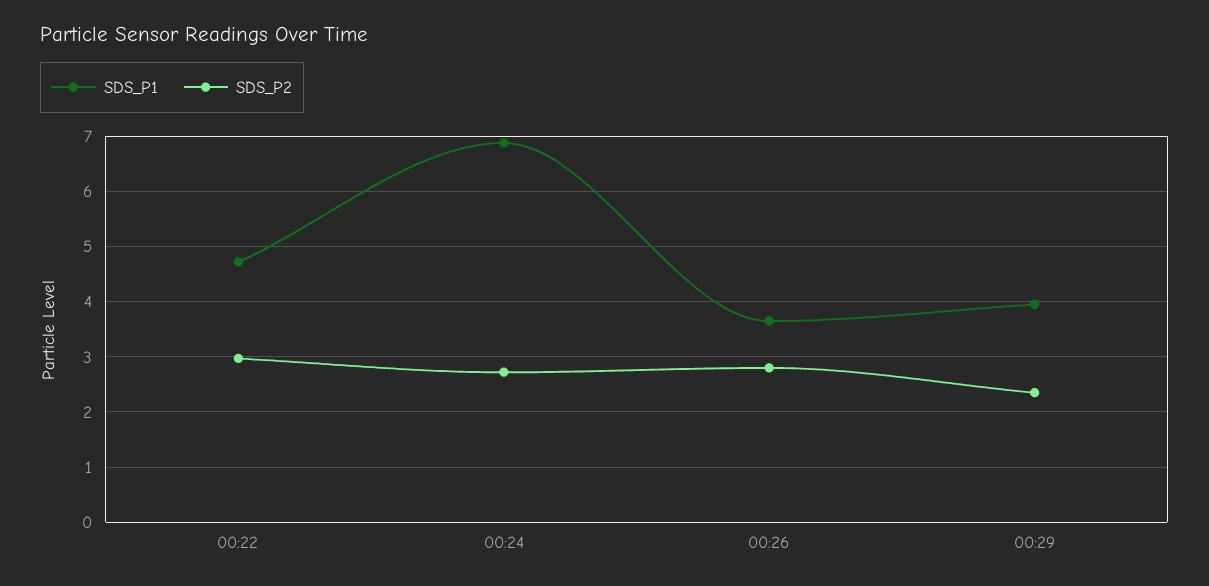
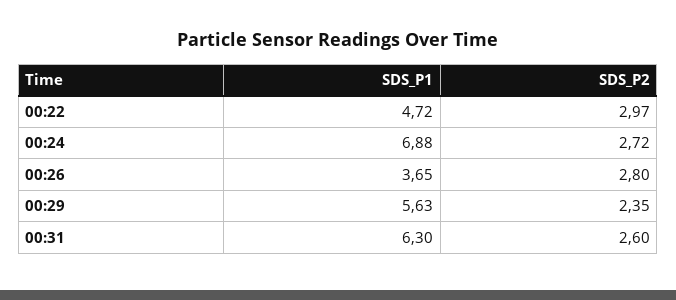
SDS_P1, 00:29: 4 -> 5.63
SDS_P1, 00:31: none -> 6.3
SDS_P2, 00:31: none -> 2.6

